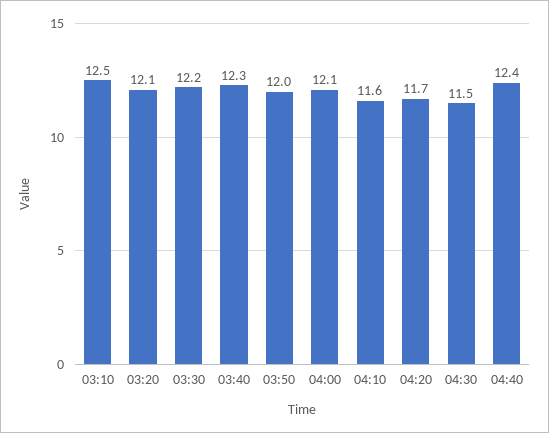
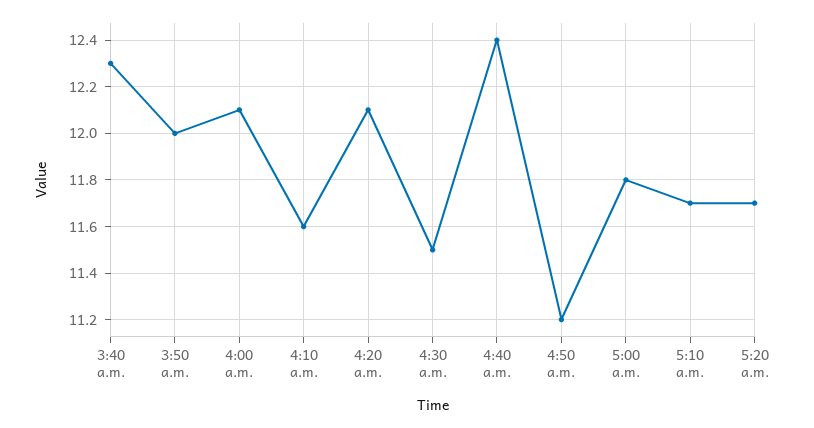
03:10: 12.5 -> none
03:20: 12.1 -> none
03:30: 12.2 -> none
04:20: 11.7 -> 12.1
4:50 a.m.: none -> 11.2
5:00 a.m.: none -> 11.8
5:10 a.m.: none -> 11.7
5:20 a.m.: none -> 11.7

